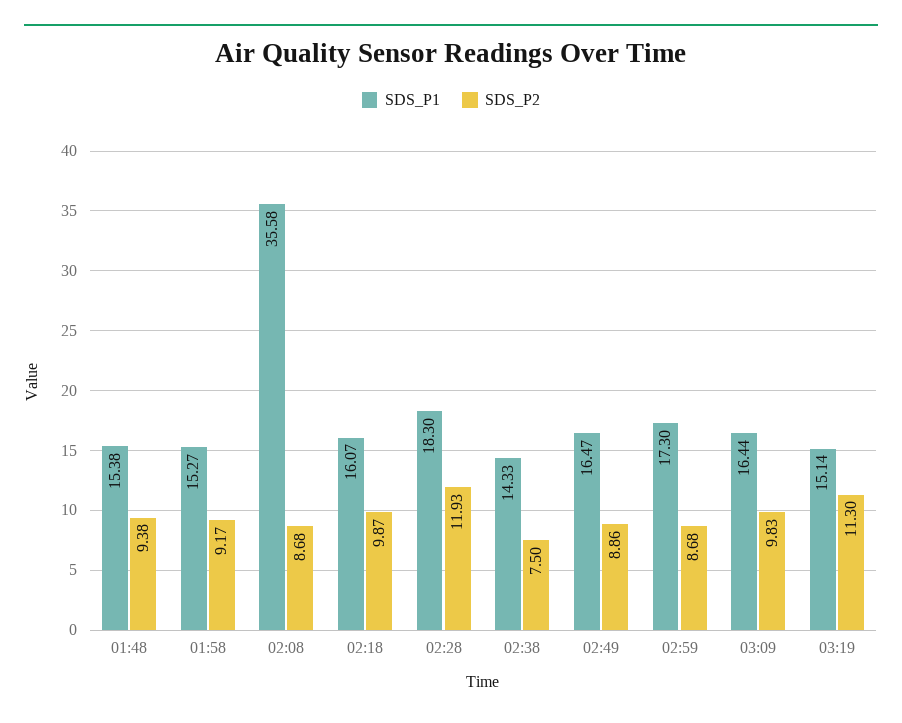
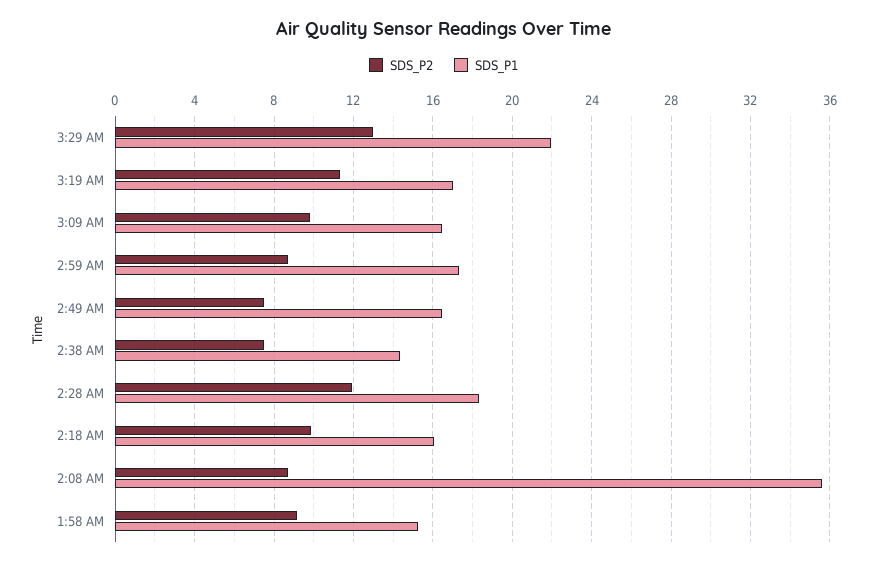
SDS_P1, 01:48: 15.38 -> none
SDS_P2, 01:48: 9.38 -> none
SDS_P2, 02:49: 8.86 -> 7.5
SDS_P1, 03:19: 15.14 -> 17
SDS_P2, 3:29 AM: none -> 13
SDS_P1, 3:29 AM: none -> 22

